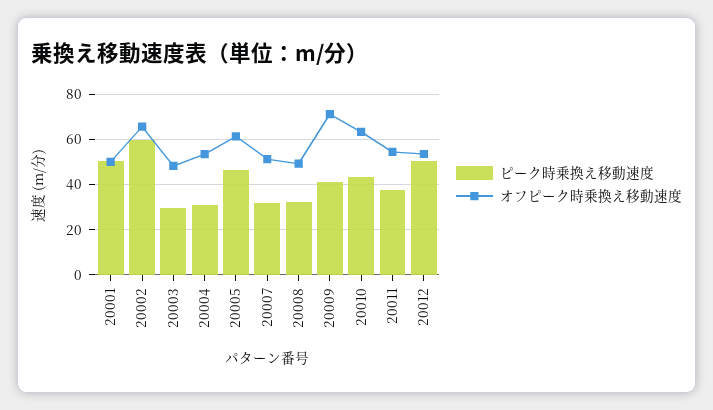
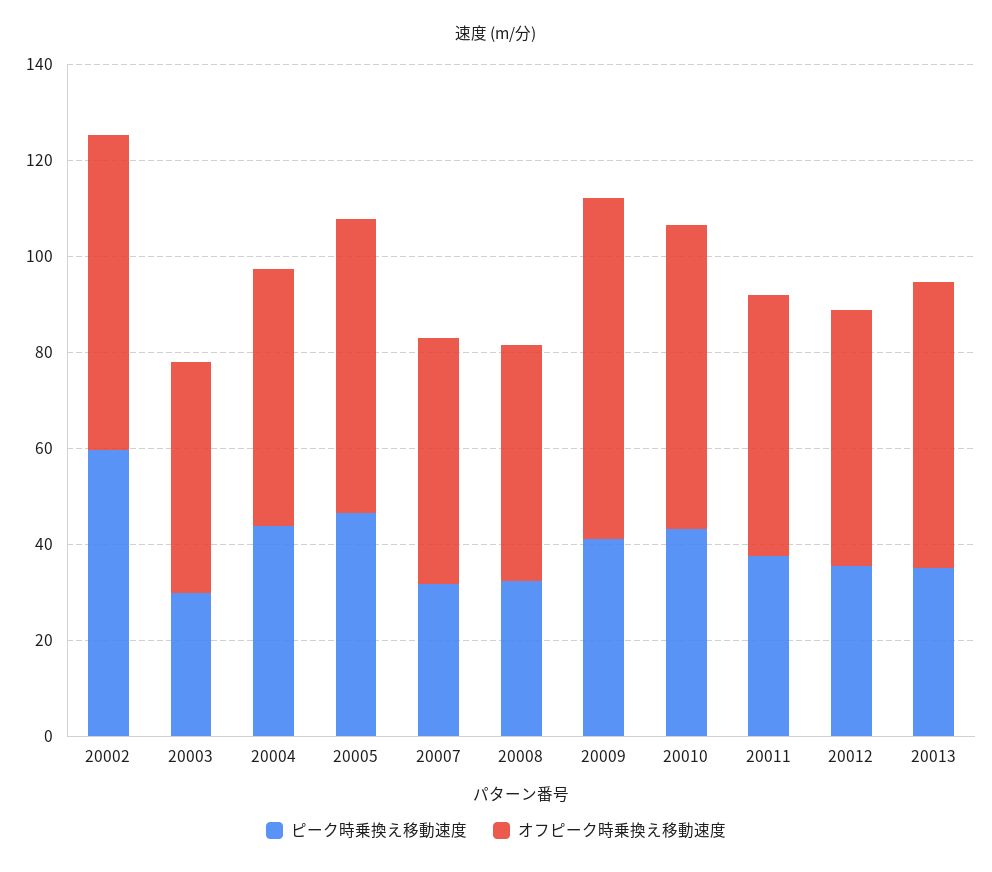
ピーク時乗換え移動速度, 20001: 50 -> none
オフピーク時乗換え移動速度, 20001: 50 -> none
ピーク時乗換え移動速度, 20004: 30 -> 45
ピーク時乗換え移動速度, 20012: 50 -> 35
ピーク時乗換え移動速度, 20013: none -> 35
オフピーク時乗換え移動速度, 20013: none -> 60

